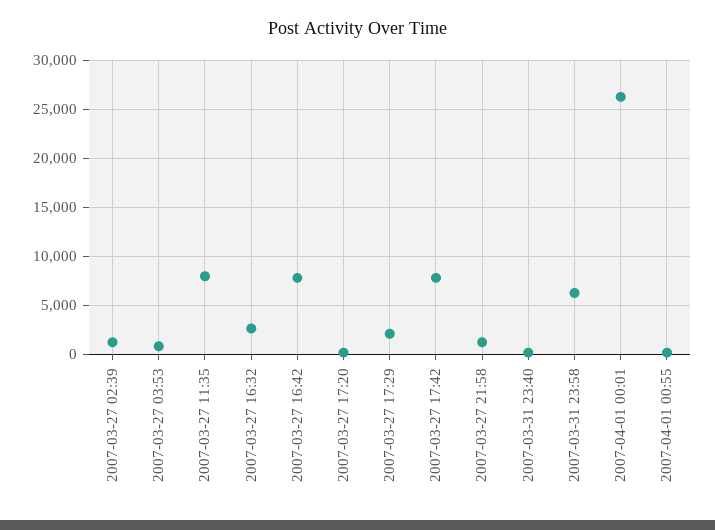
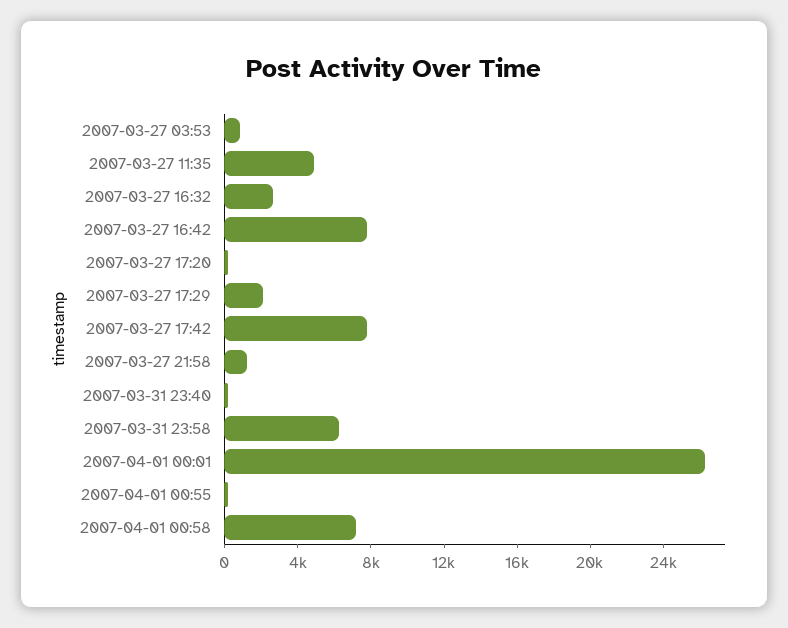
2007-03-27 02:39: 1000 -> none
2007-03-27 11:35: 8000 -> 5000
2007-04-01 00:58: none -> 7000

